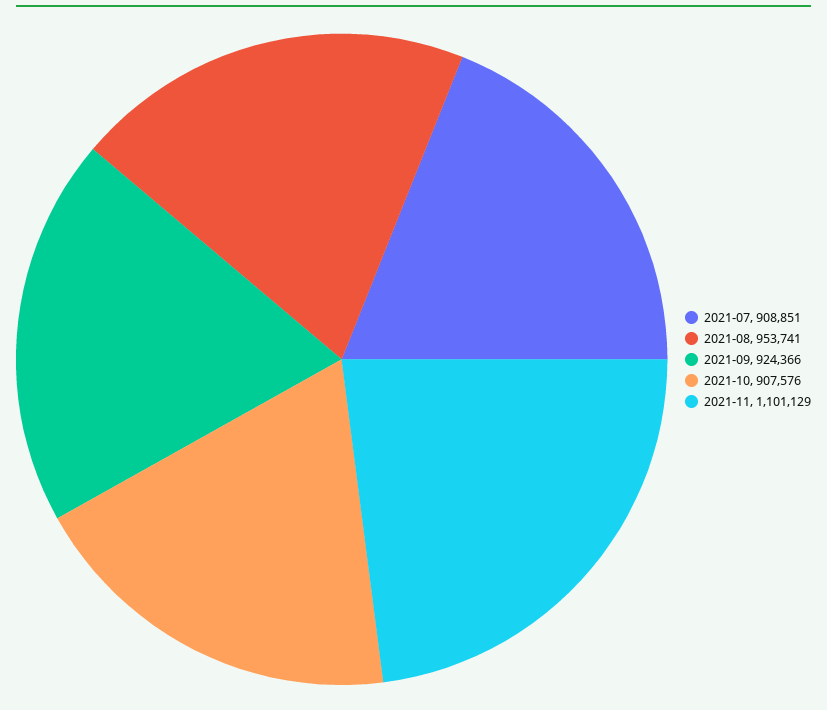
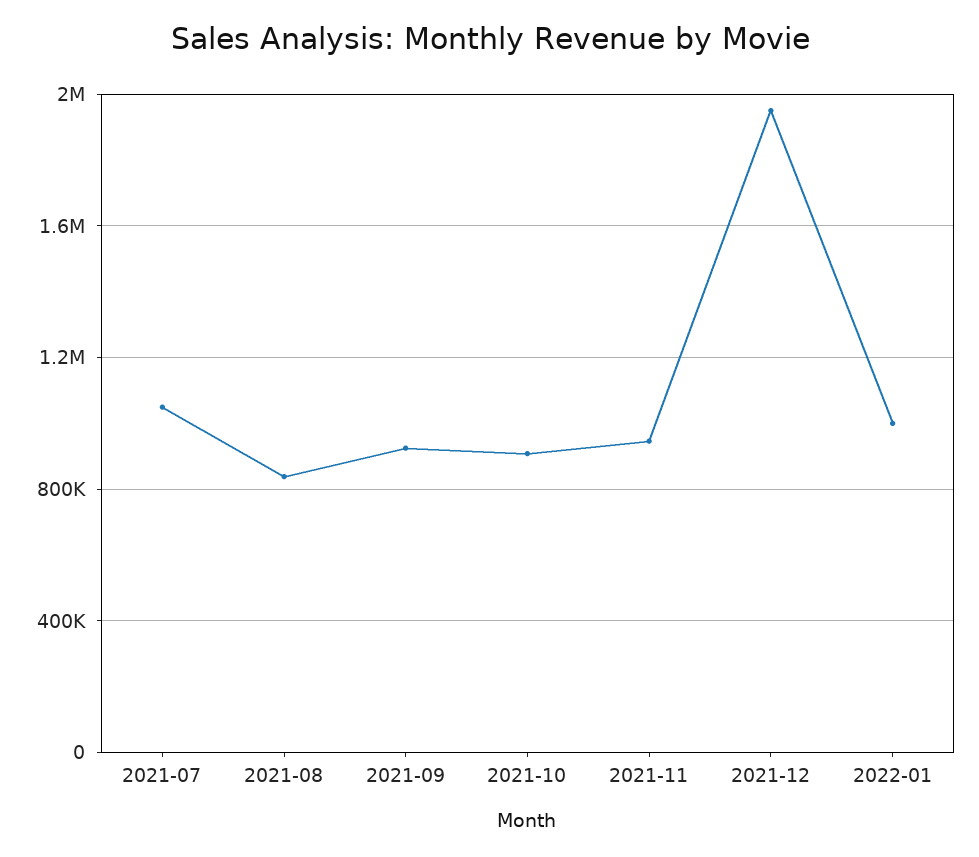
2021-07: 908851 -> 1050000
2021-08: 953741 -> 850000
2021-11: 1101129 -> 950000
2021-12: none -> 1950000
2022-01: none -> 1000000

